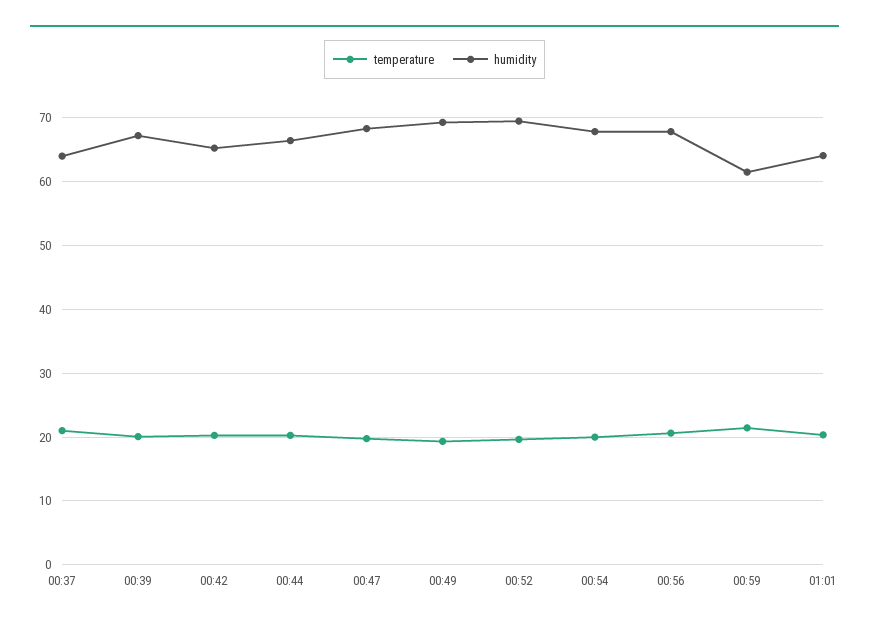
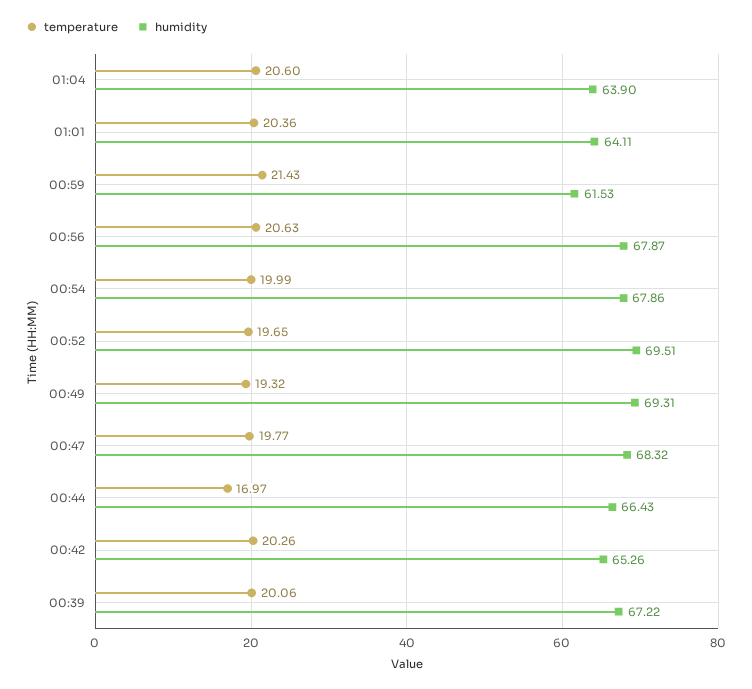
temperature, 00:37: 21 -> none
humidity, 00:37: 64 -> none
temperature, 00:44: 20 -> 16.97
temperature, 01:04: none -> 20.6
humidity, 01:04: none -> 63.9

